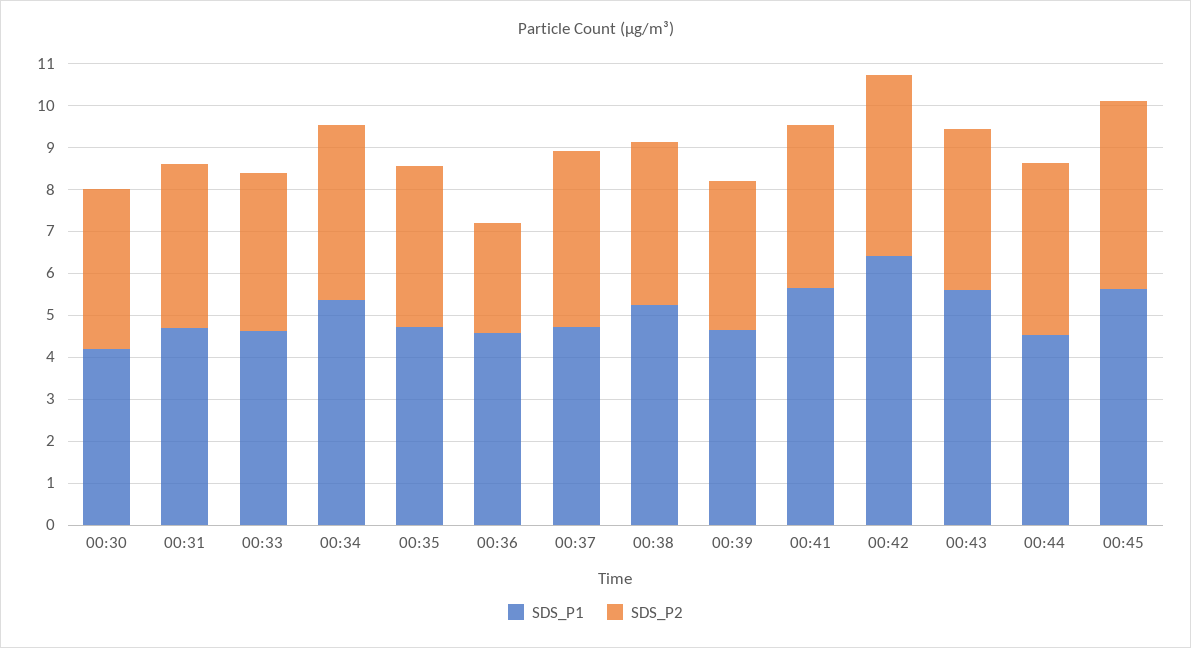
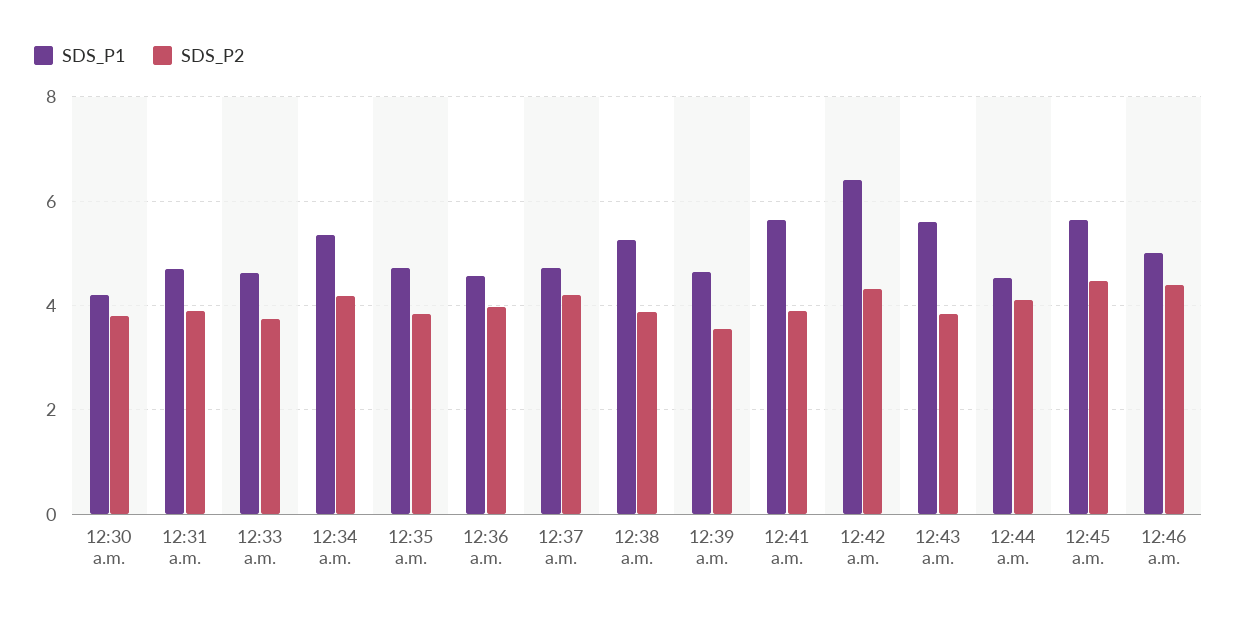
SDS_P2, 00:36: 2.6 -> 4
SDS_P1, 12:46 a.m.: none -> 5
SDS_P2, 12:46 a.m.: none -> 4.4

